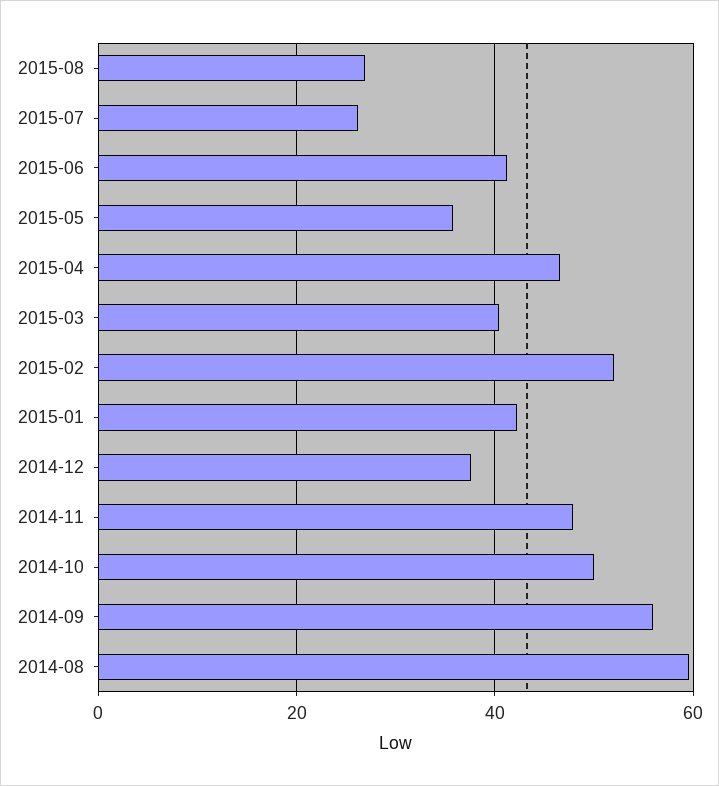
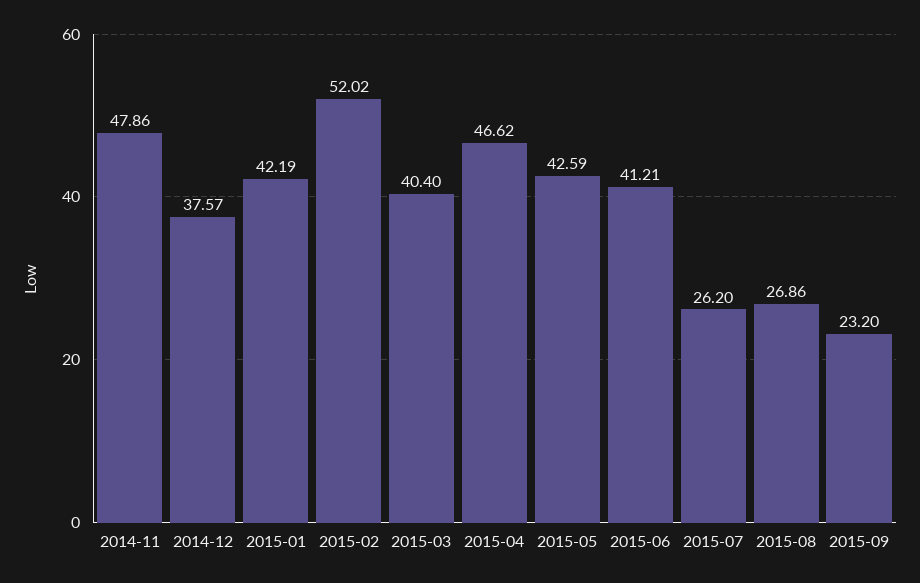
2015-05: 36 -> 42.59
2014-10: 50 -> none
2014-09: 56 -> none
2014-08: 60 -> none
2015-09: none -> 23.2

